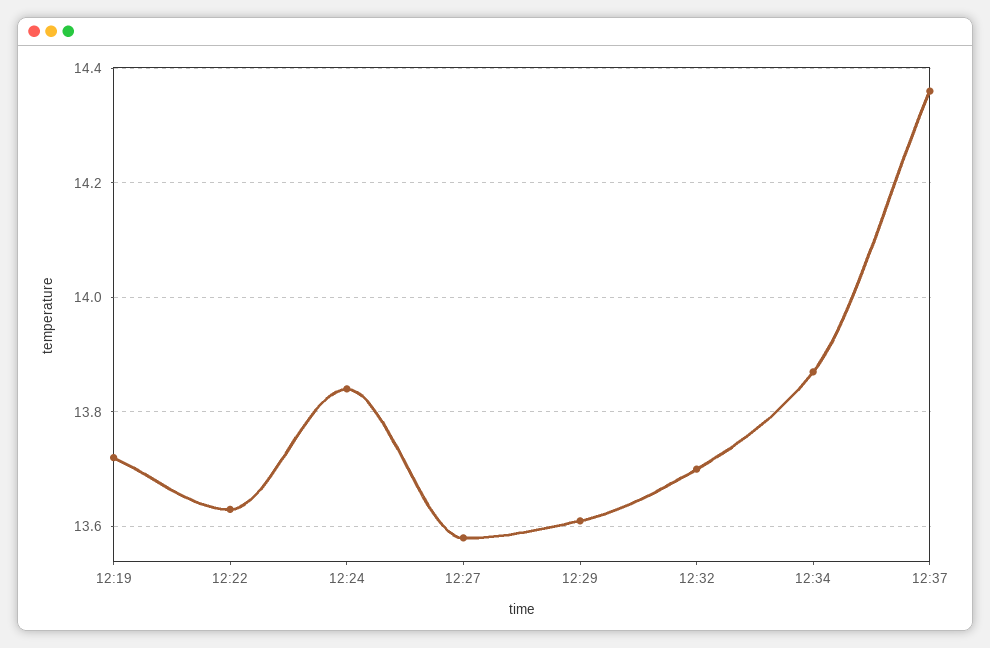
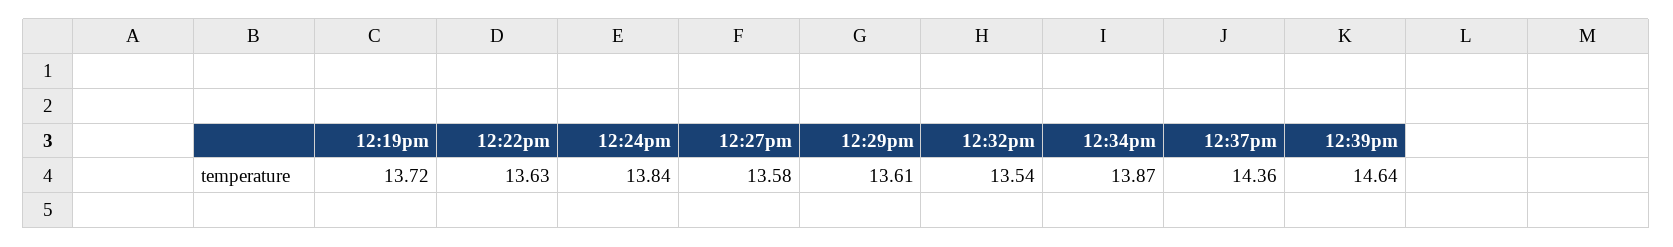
12:32: 13.7 -> 13.54
12:39pm: none -> 14.64

